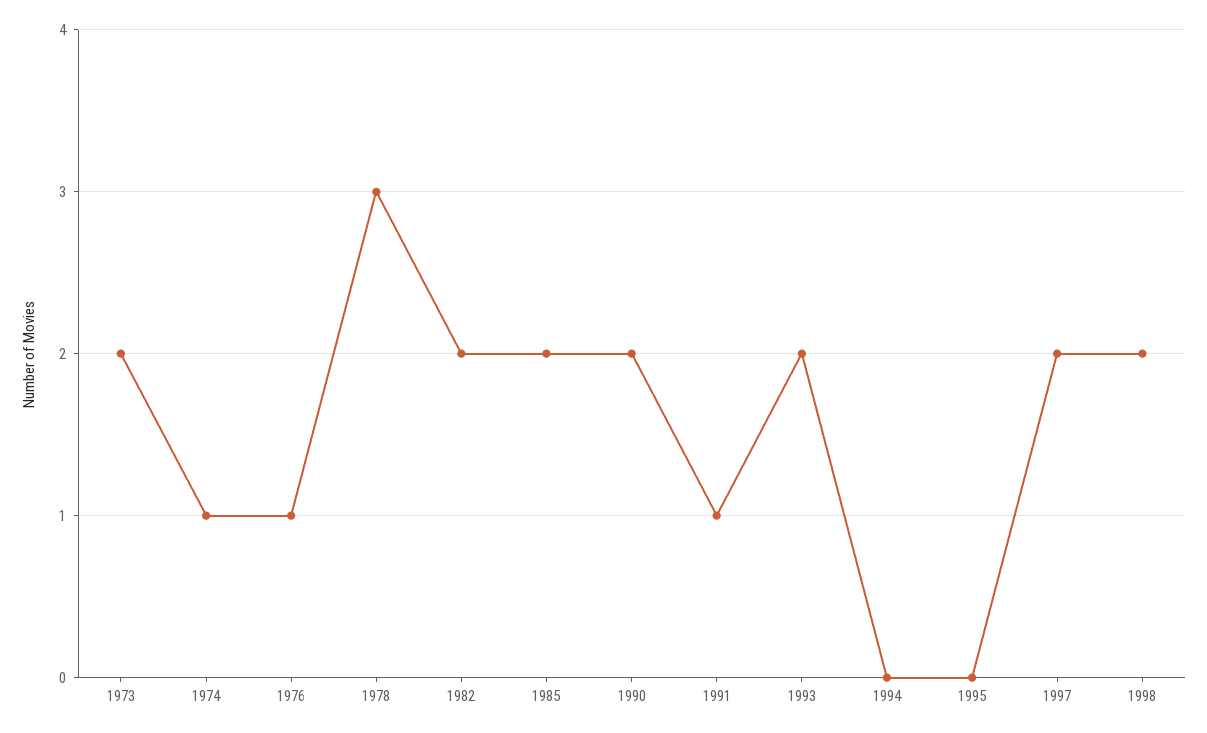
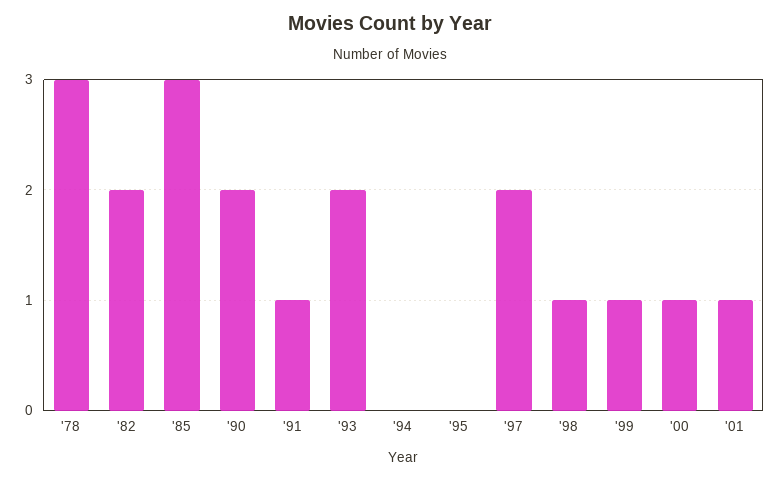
1973: 2 -> none
1974: 1 -> none
1976: 1 -> none
1985: 2 -> 3
1998: 2 -> 1
'99: none -> 1
'00: none -> 1
'01: none -> 1

